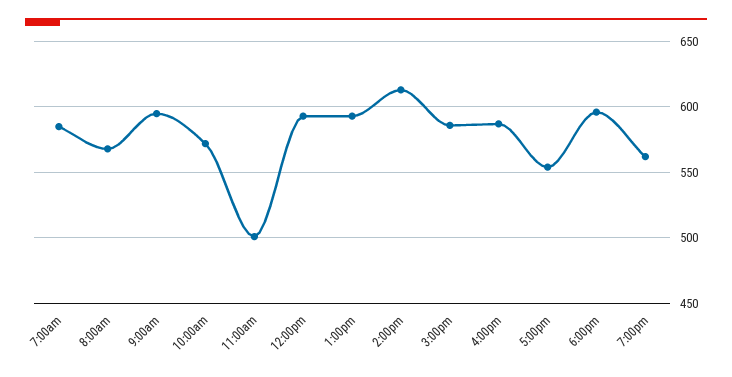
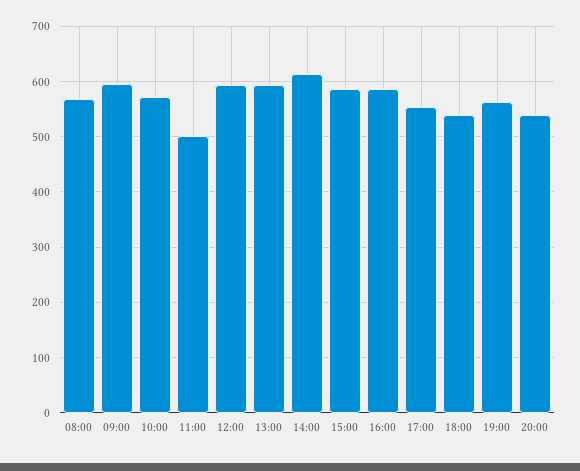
7:00am: 585 -> none
6:00pm: 595 -> 540
20:00: none -> 540

